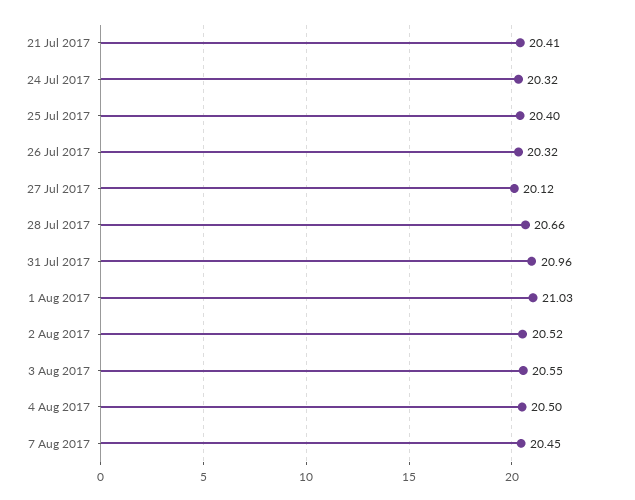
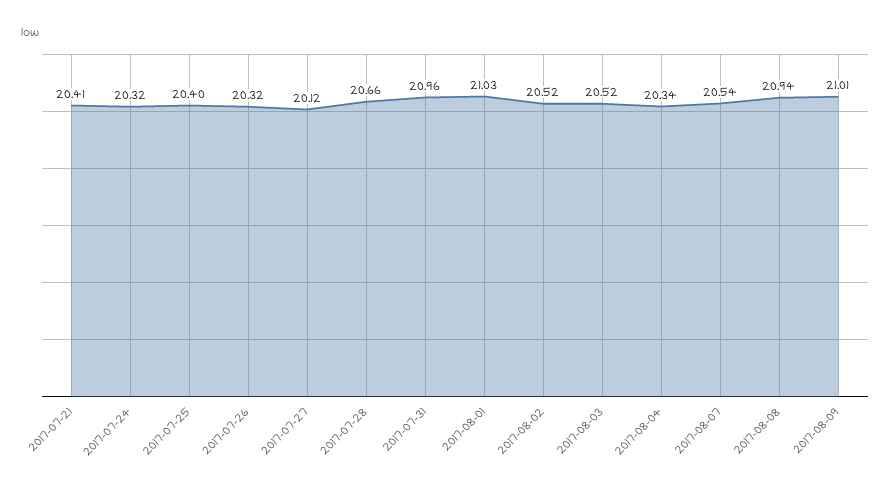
3 Aug 2017: 20.55 -> 20.52
4 Aug 2017: 20.5 -> 20.34
7 Aug 2017: 20.45 -> 20.54
2017-08-08: none -> 20.94
2017-08-09: none -> 21.01

